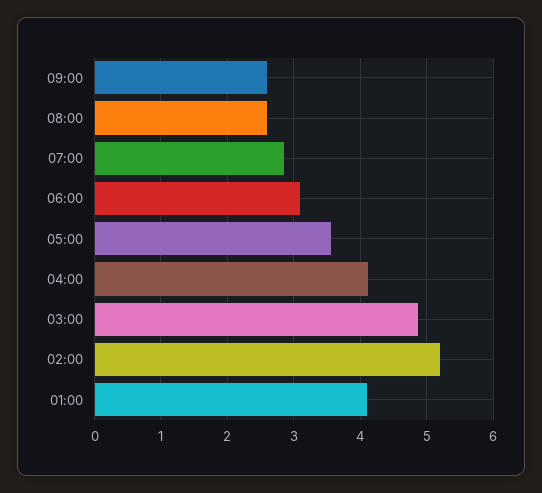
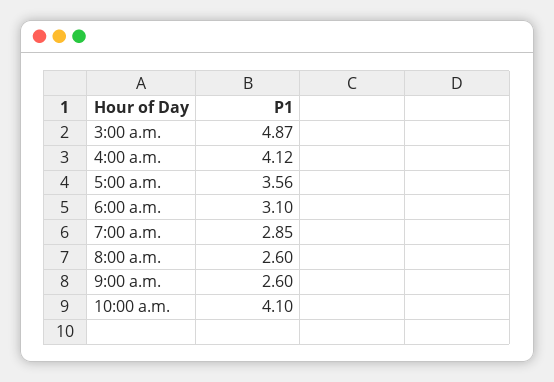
02:00: 5.2 -> none
01:00: 4.1 -> none
10:00 a.m.: none -> 4.1

